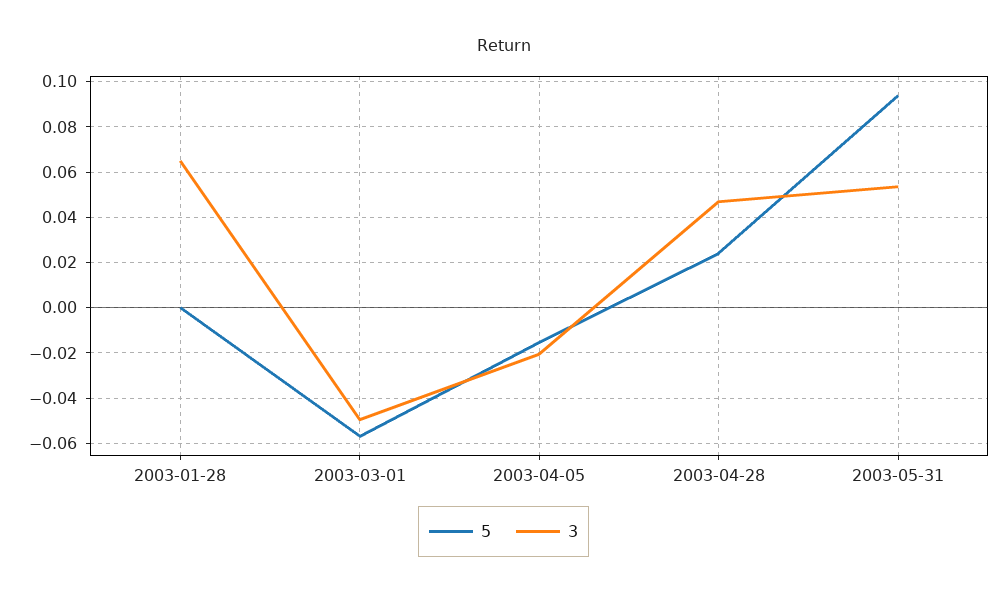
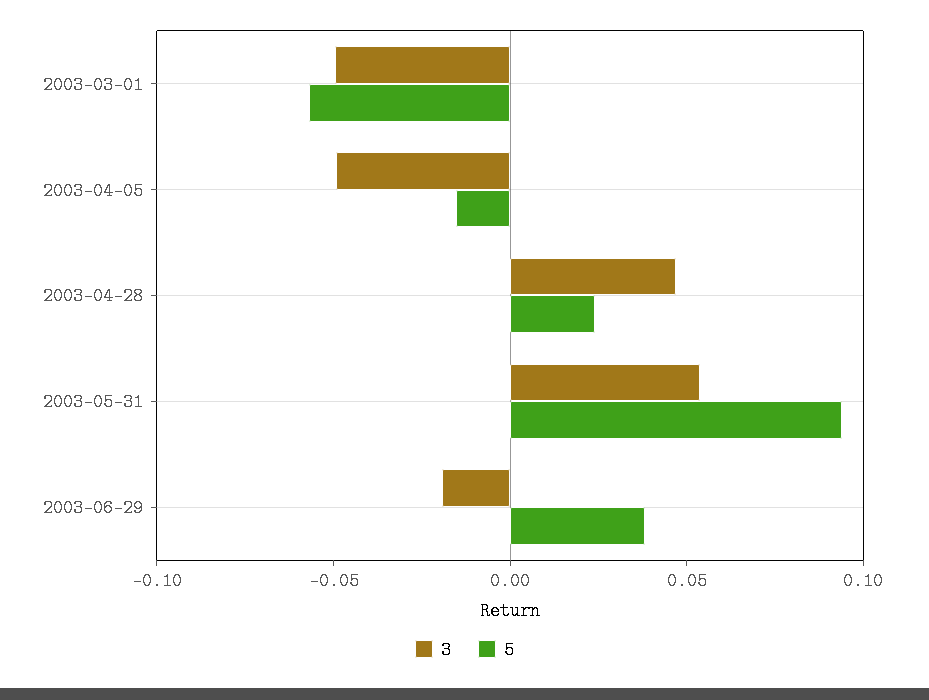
5, 2003-01-28: 0 -> none
3, 2003-01-28: 0.065 -> none
3, 2003-04-05: -0.02 -> -0.05
3, 2003-06-29: none -> -0.02
5, 2003-06-29: none -> 0.04

